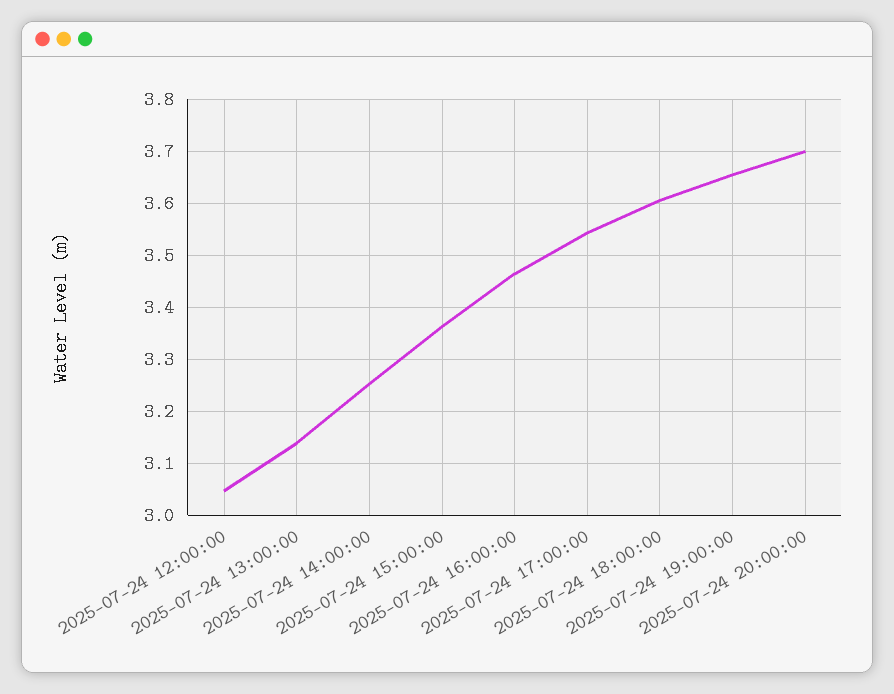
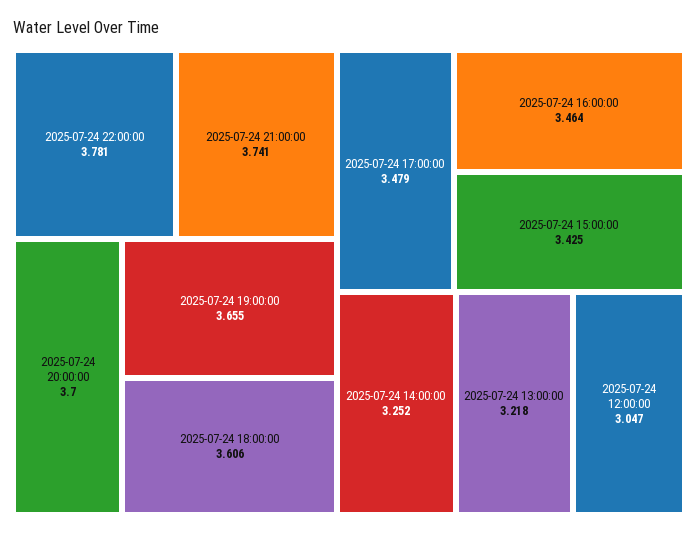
2025-07-24 13:00:00: 3.14 -> 3.218
2025-07-24 15:00:00: 3.36 -> 3.425
2025-07-24 17:00:00: 3.54 -> 3.479
2025-07-24 22:00:00: none -> 3.781
2025-07-24 21:00:00: none -> 3.741

